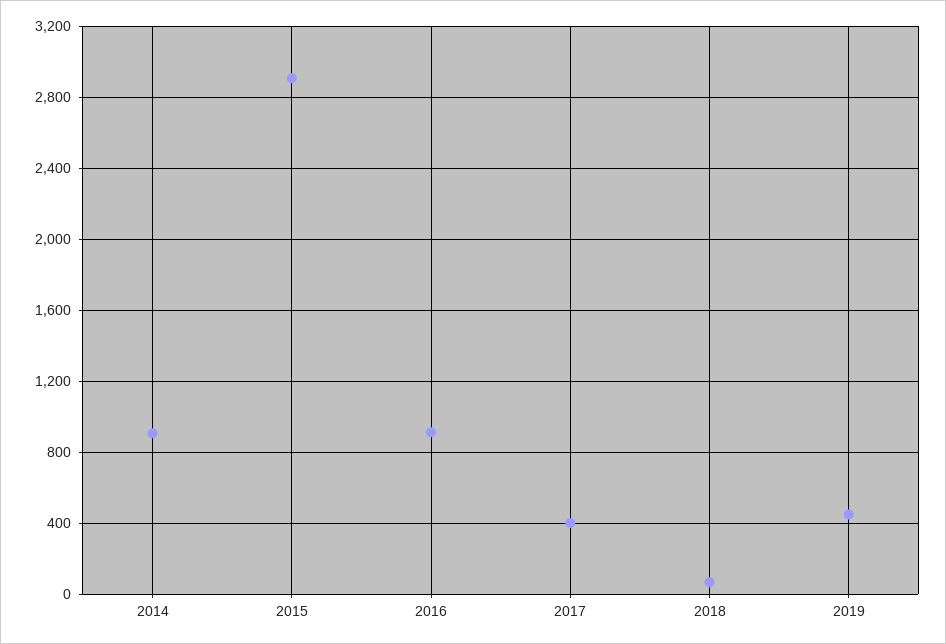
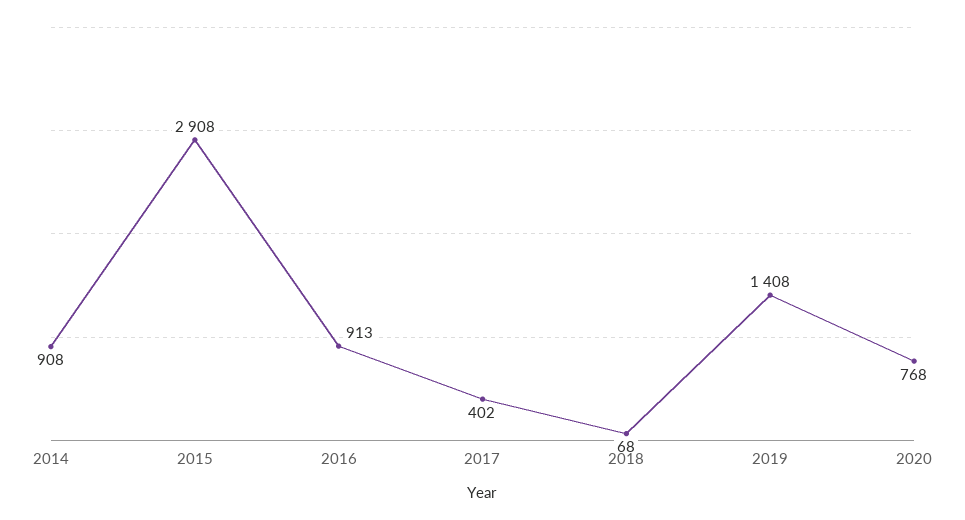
2019: 450 -> 1408
2020: none -> 768

